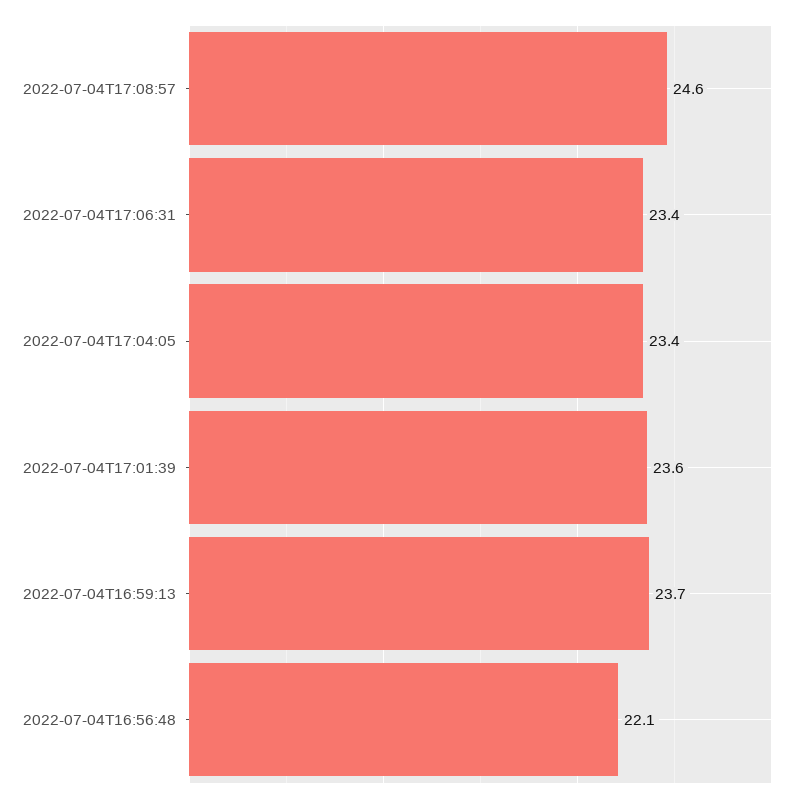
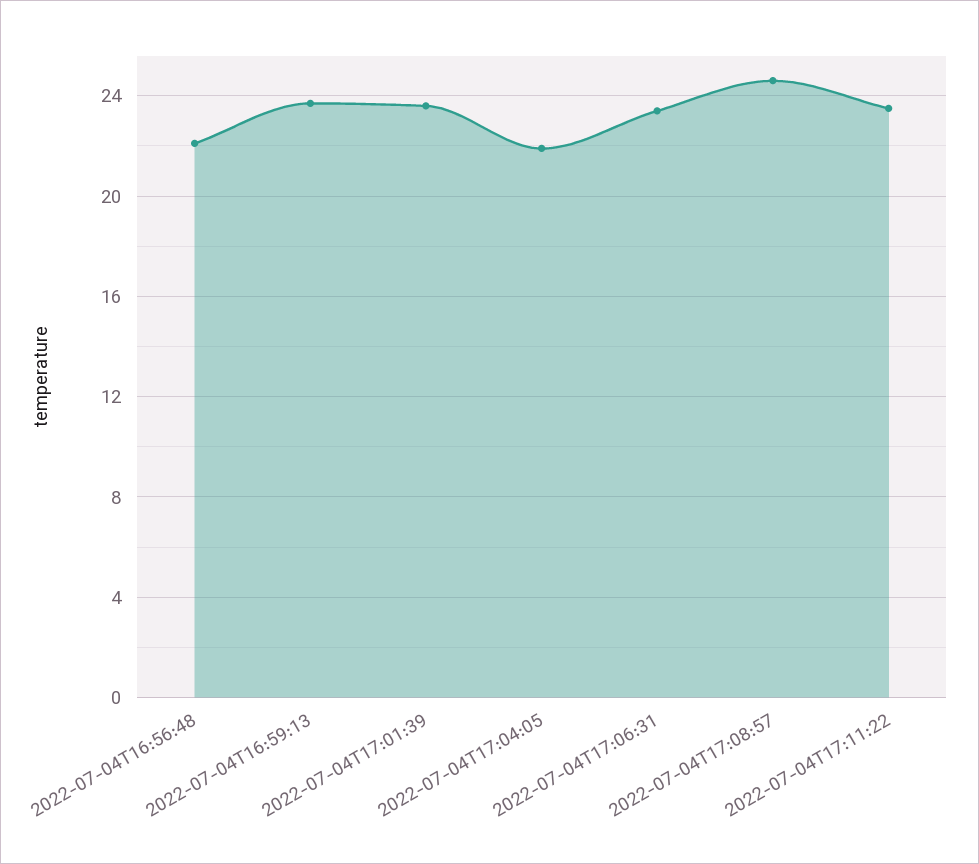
2022-07-04T17:04:05: 23.4 -> 22
2022-07-04T17:11:22: none -> 23.5

